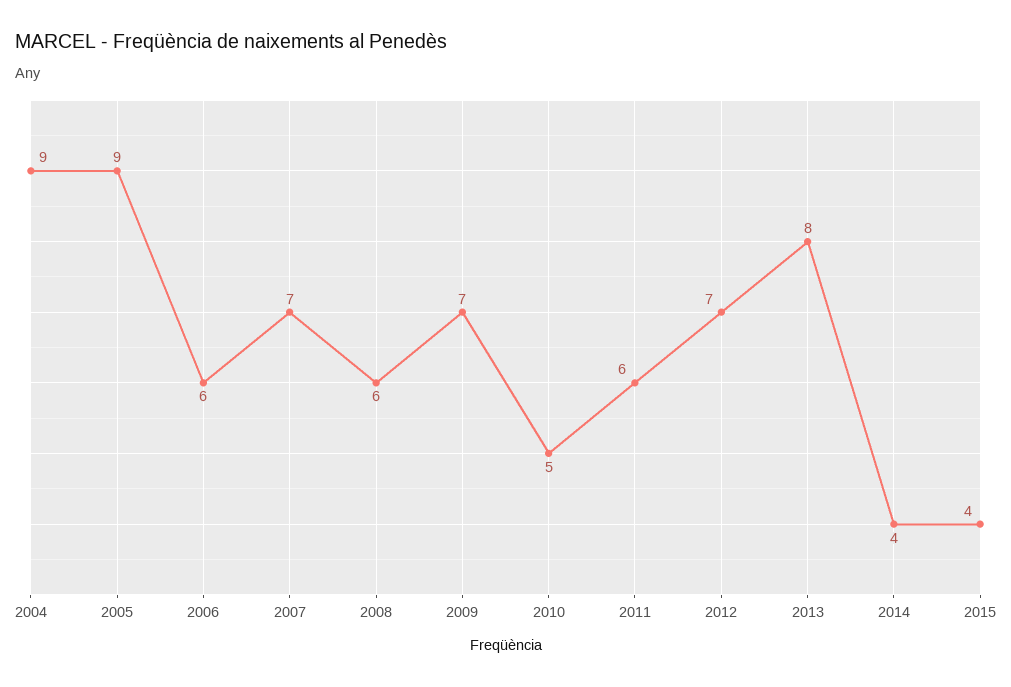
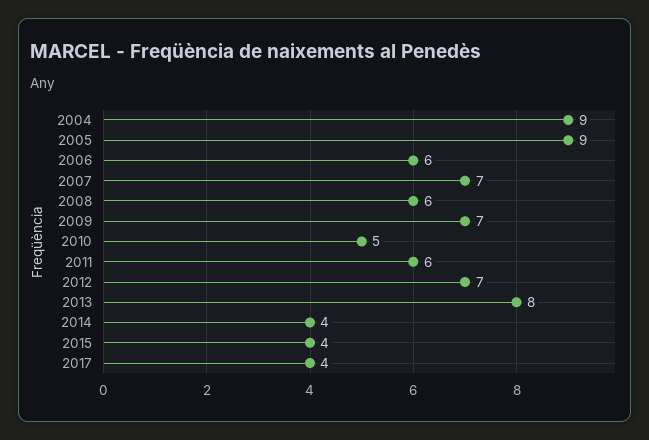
2017: none -> 4

